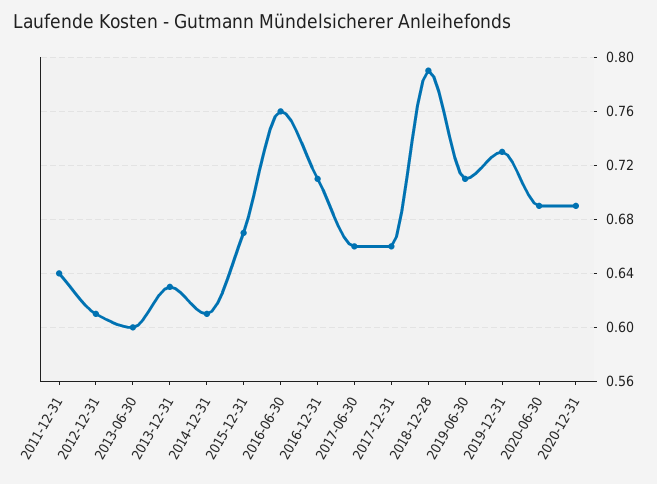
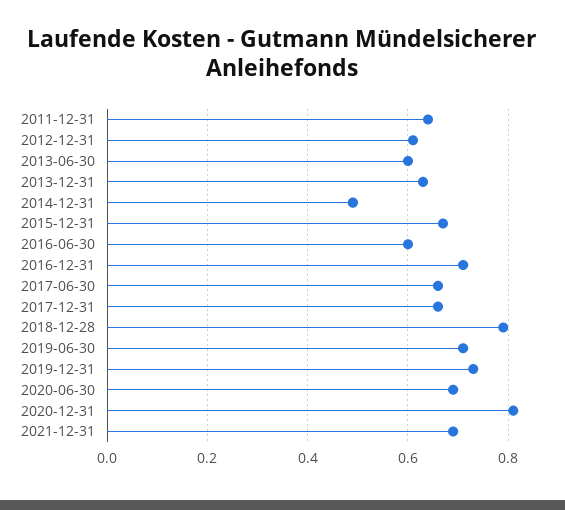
2014-12-31: 0.61 -> 0.5
2016-06-30: 0.76 -> 0.6
2020-12-31: 0.69 -> 0.8
2021-12-31: none -> 0.7

